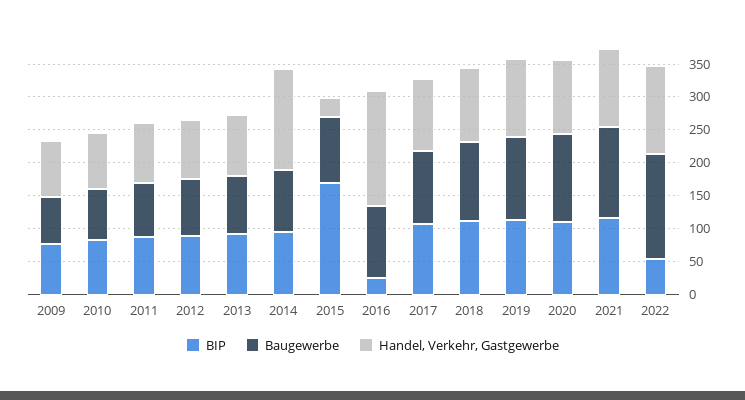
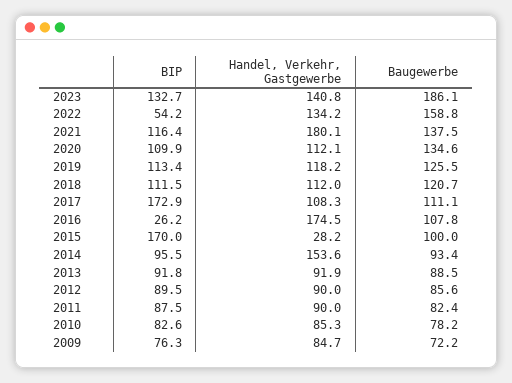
BIP, 2017: 100 -> 172.9
Handel, Verkehr, Gastgewerbe, 2021: 125 -> 180.1
BIP, 2023: none -> 132.7
Handel, Verkehr, Gastgewerbe, 2023: none -> 140.8
Baugewerbe, 2023: none -> 186.1

